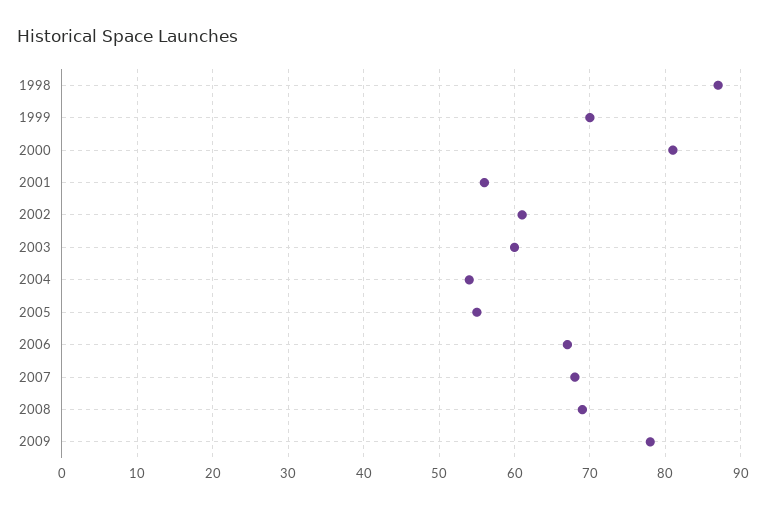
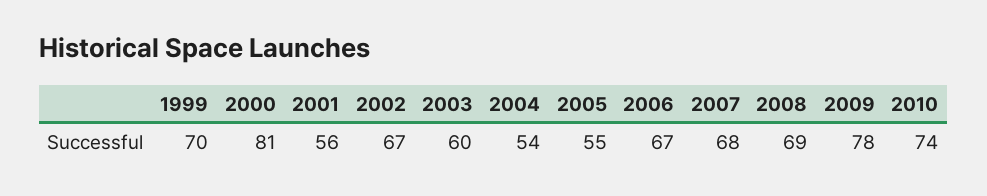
1998: 87 -> none
2002: 61 -> 67
2010: none -> 74

